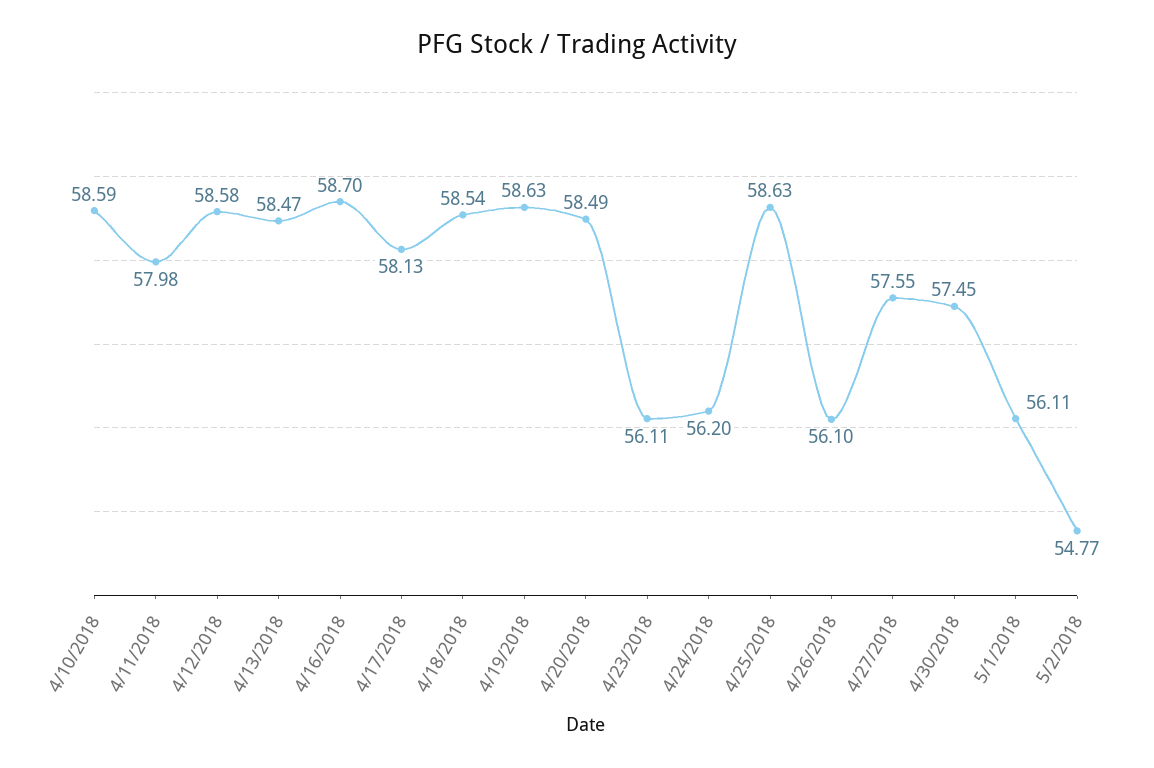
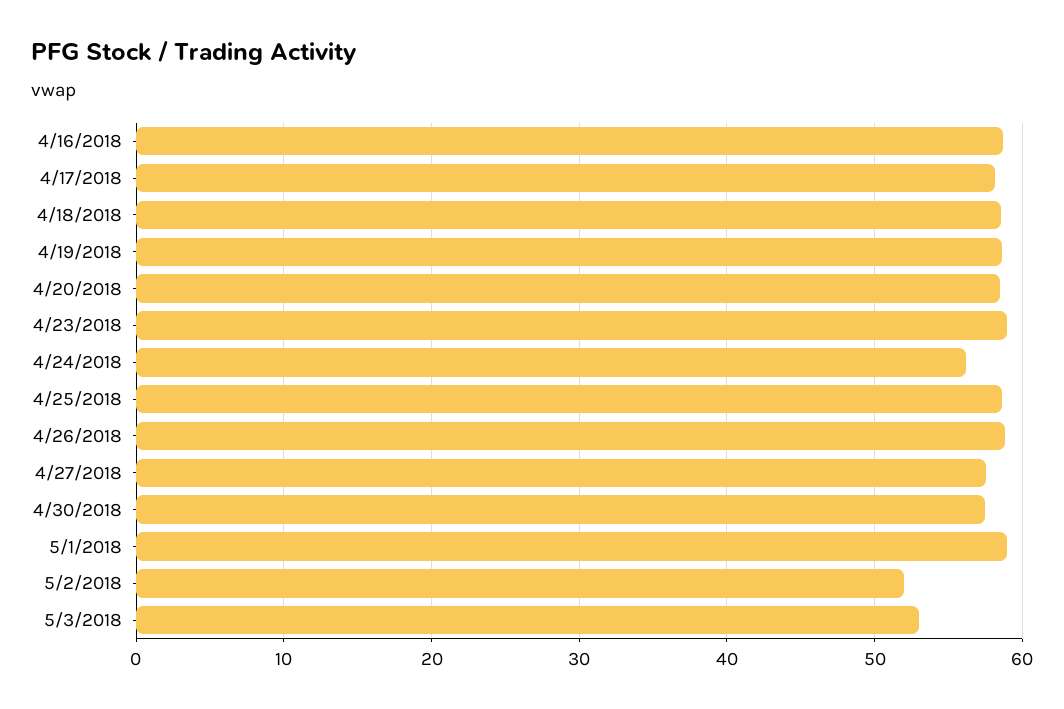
4/10/2018: 58.59 -> none
4/11/2018: 57.98 -> none
4/12/2018: 58.58 -> none
4/13/2018: 58.47 -> none
4/23/2018: 56.11 -> 59
4/26/2018: 56.1 -> 59
5/1/2018: 56.11 -> 59
5/2/2018: 54.77 -> 52
5/3/2018: none -> 53

